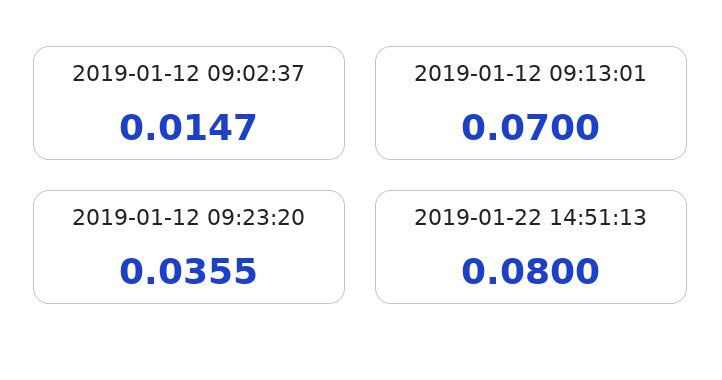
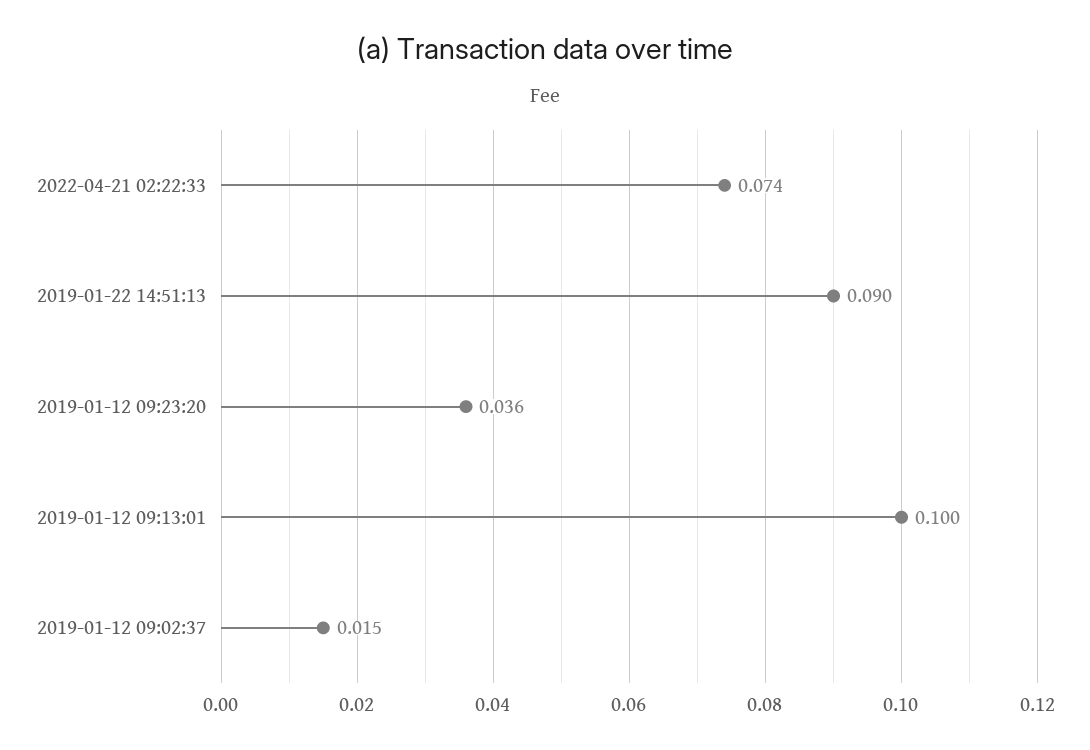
2019-01-12 09:13:01: 0.07 -> 0.1
2019-01-22 14:51:13: 0.08 -> 0.09
2022-04-21 02:22:33: none -> 0.074

